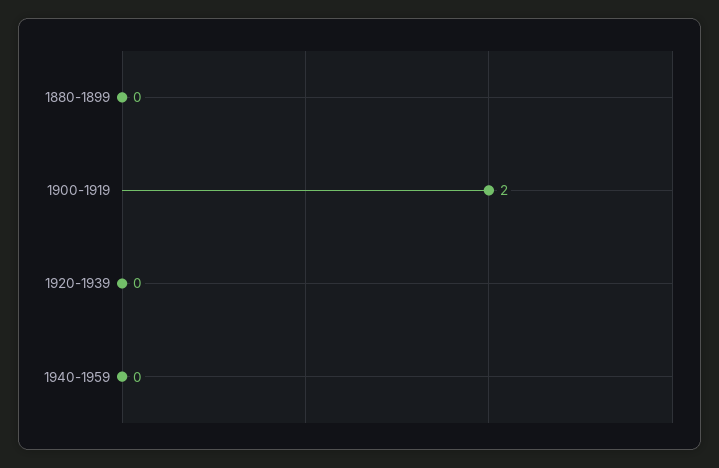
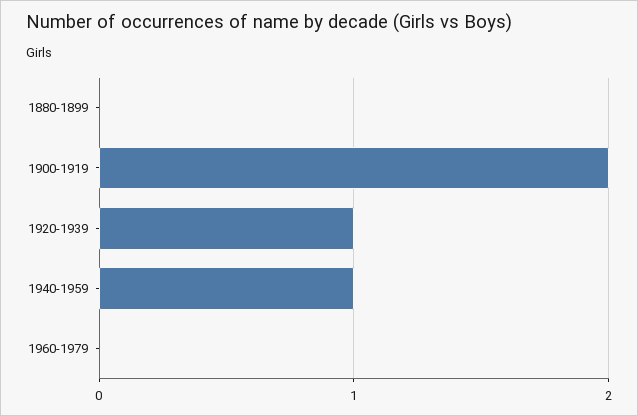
1920-1939: 0 -> 1
1940-1959: 0 -> 1
1960-1979: none -> 0

